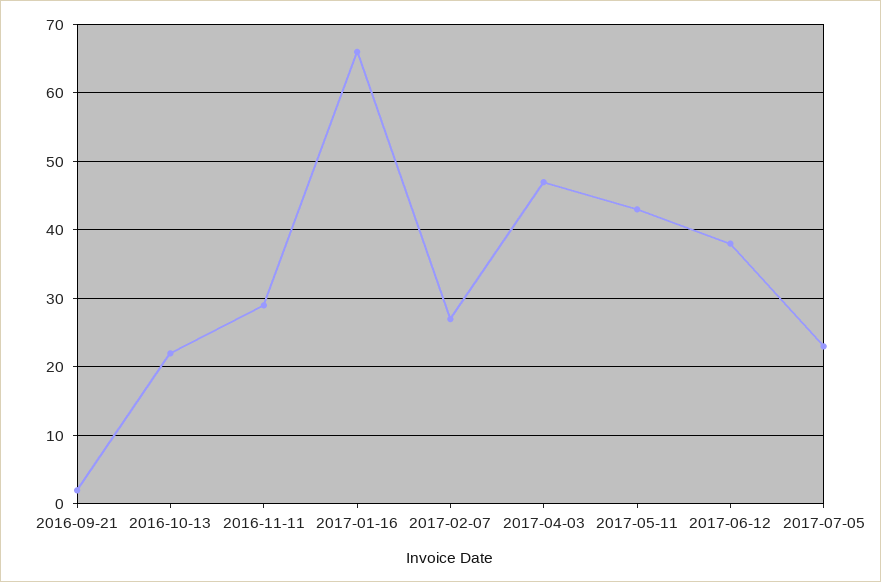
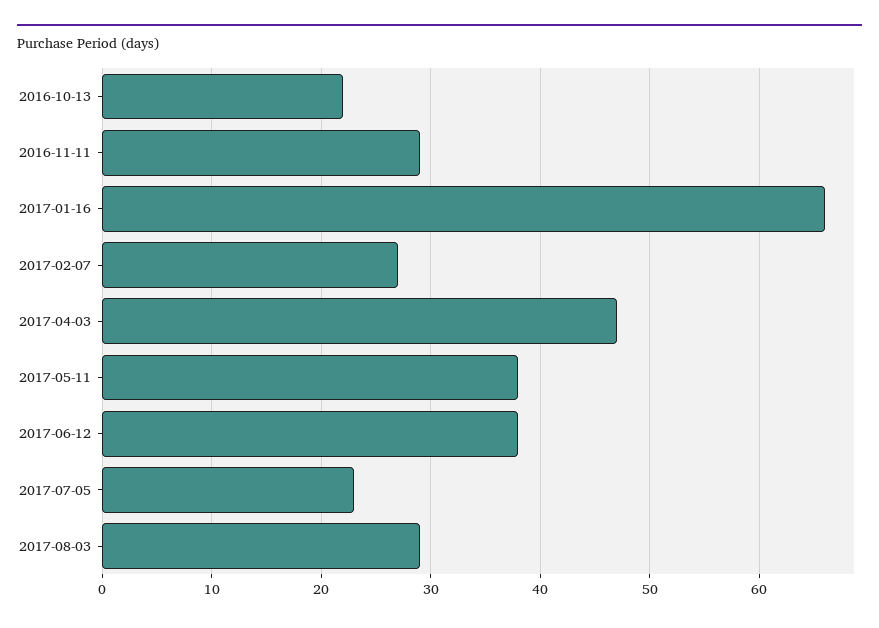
2016-09-21: 2 -> none
2017-05-11: 43 -> 38
2017-08-03: none -> 29

